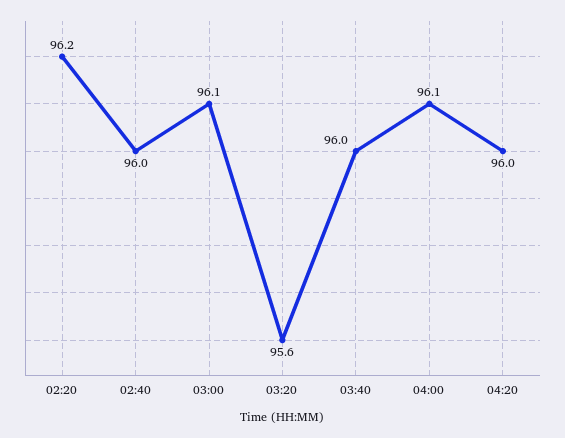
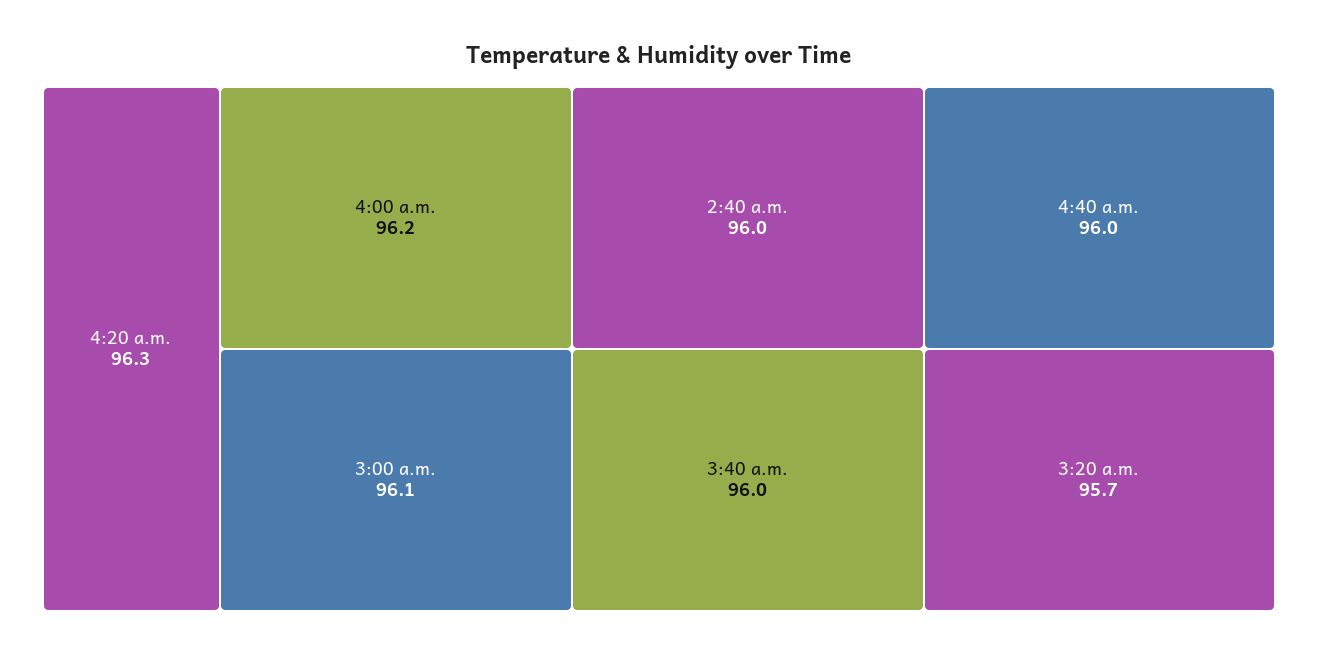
02:20: 96.2 -> none
03:20: 95.6 -> 95.7
04:00: 96.1 -> 96.2
04:20: 96 -> 96.3
4:40 a.m.: none -> 96

